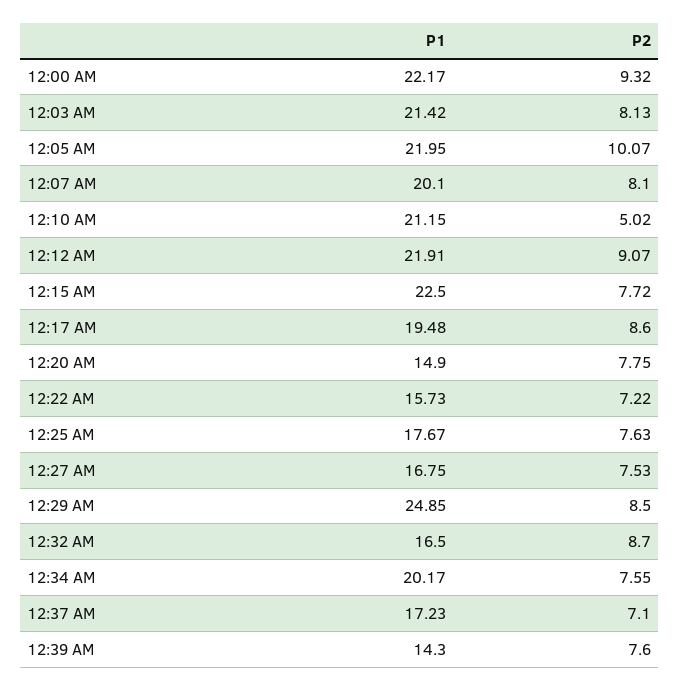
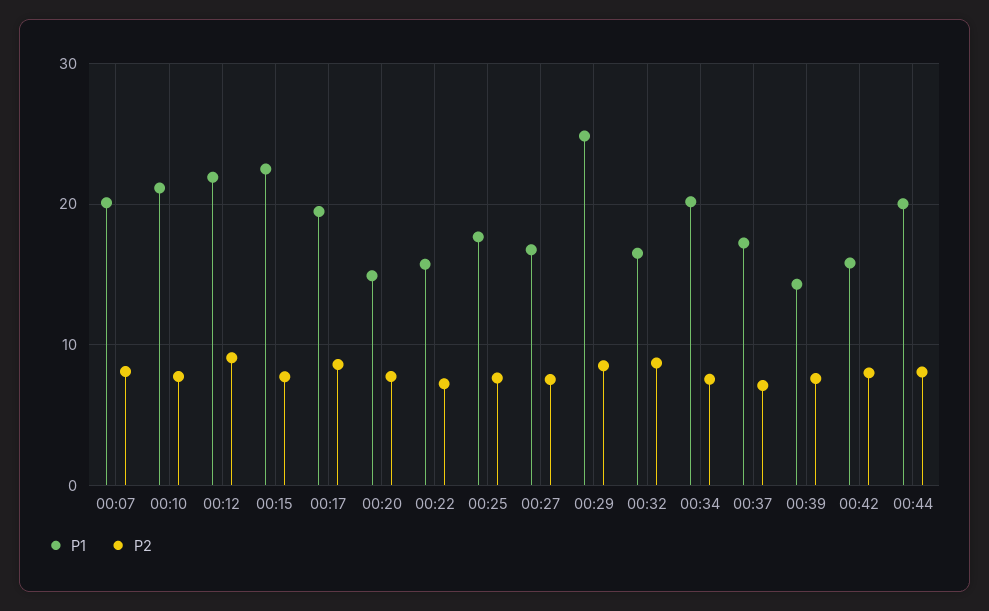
P1, 12:00 AM: 22.17 -> none
P2, 12:00 AM: 9.32 -> none
P1, 12:03 AM: 21.42 -> none
P2, 12:03 AM: 8.13 -> none
P1, 12:05 AM: 21.95 -> none
P2, 12:05 AM: 10.07 -> none
P2, 12:10 AM: 5.02 -> 8
P1, 00:42: none -> 16
P2, 00:42: none -> 8
P1, 00:44: none -> 20
P2, 00:44: none -> 8

